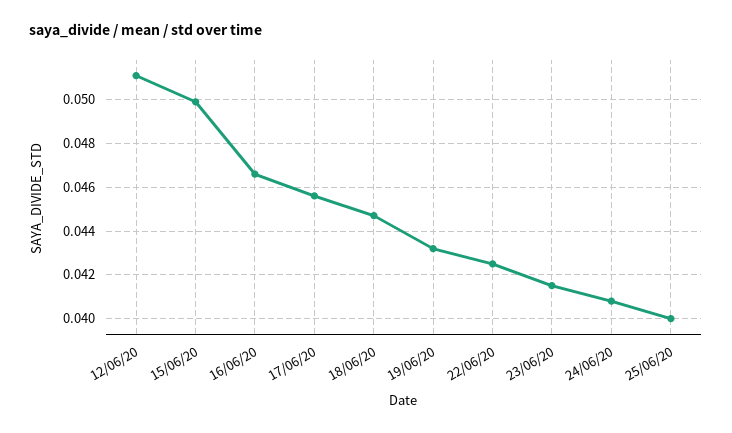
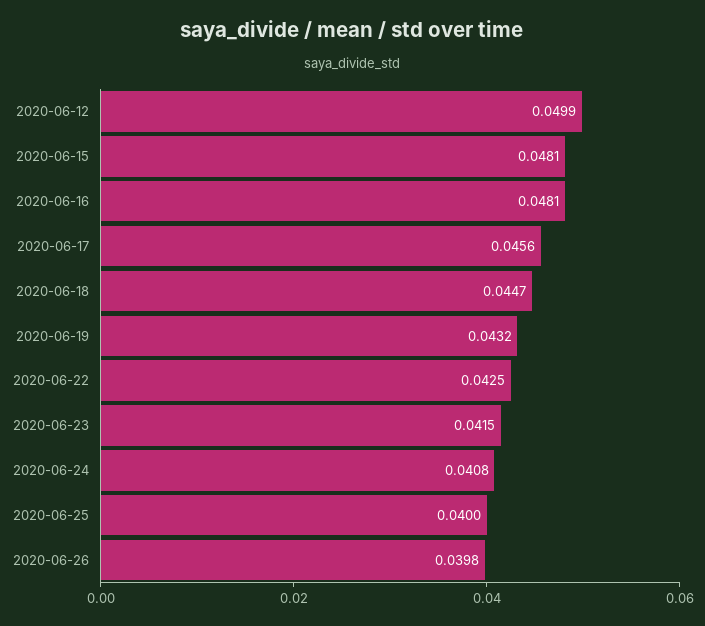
12/06/20: 0.051 -> 0.0499
15/06/20: 0.05 -> 0.0481
16/06/20: 0.0465 -> 0.0481
2020-06-26: none -> 0.0398

